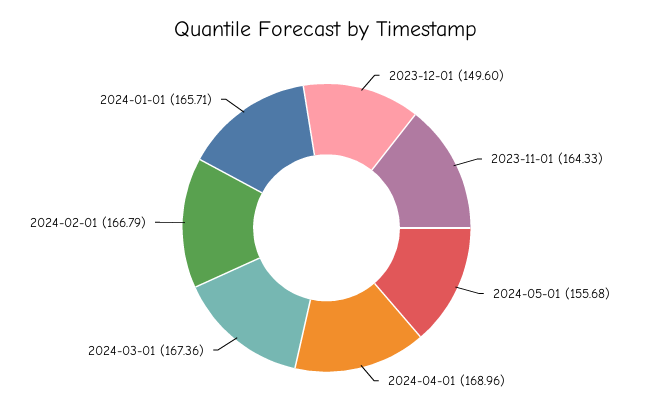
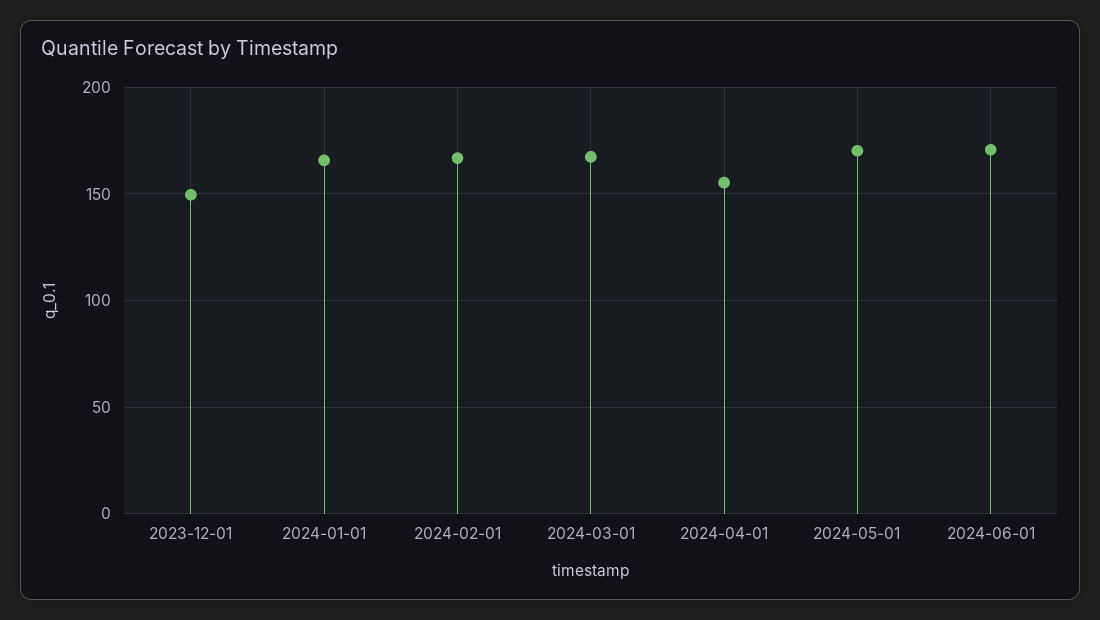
2023-11-01: 164.33 -> none
2024-05-01: 155.68 -> 170
2024-04-01: 168.96 -> 155
2024-06-01: none -> 170

